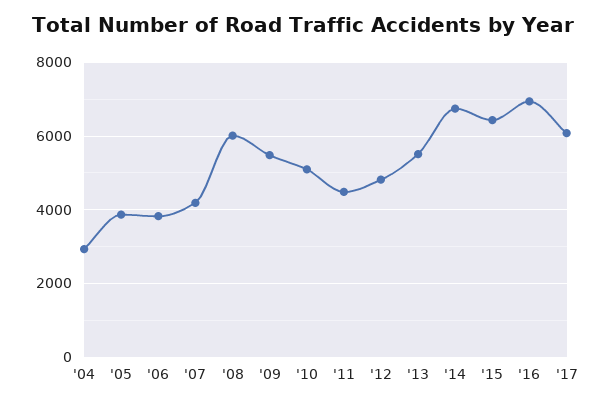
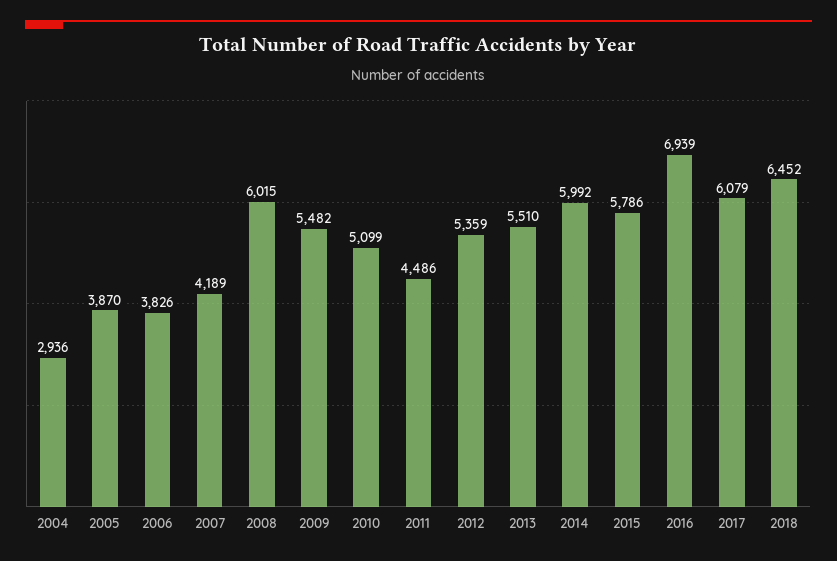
'12: 4800 -> 5359
'14: 6800 -> 5992
'15: 6400 -> 5786
2018: none -> 6452

